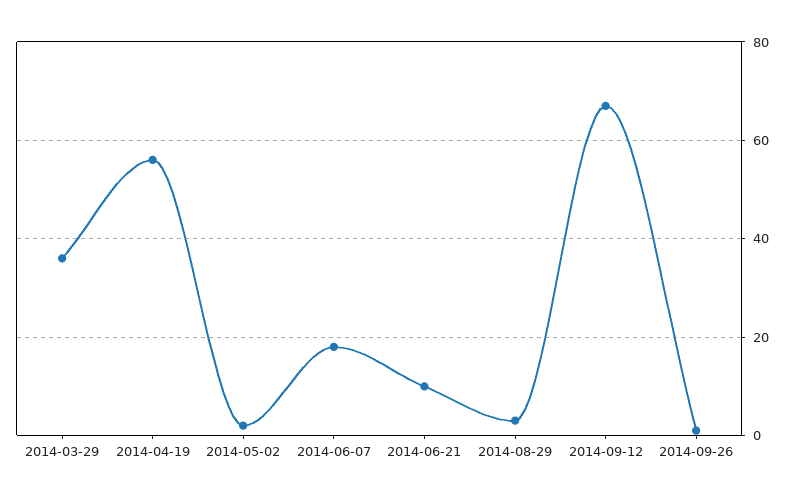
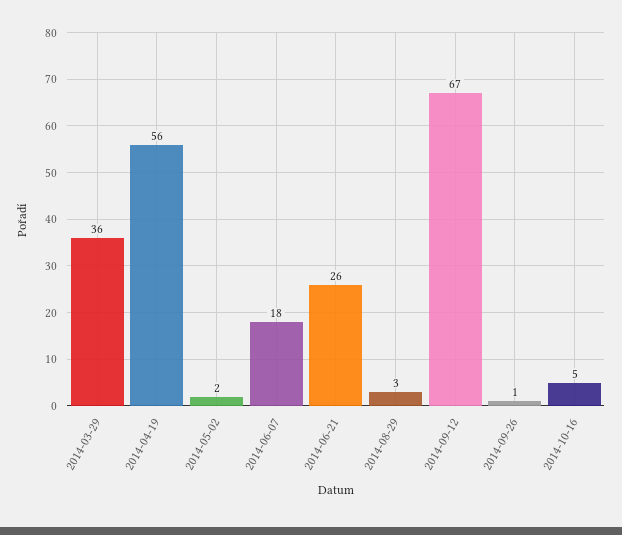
2014-06-21: 10 -> 26
2014-10-16: none -> 5

